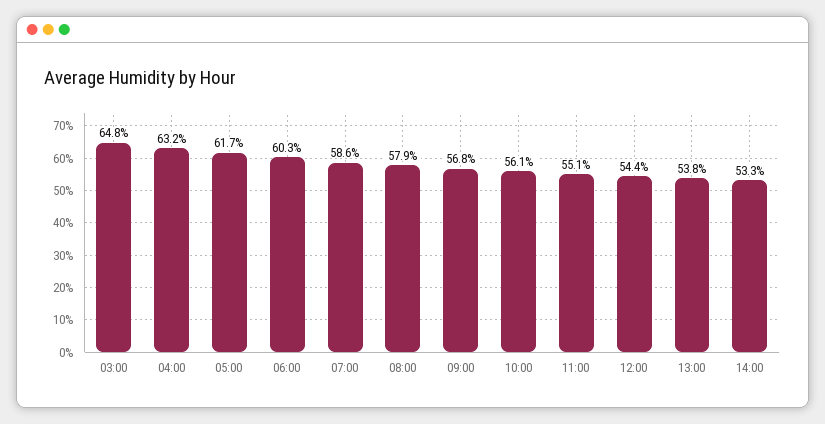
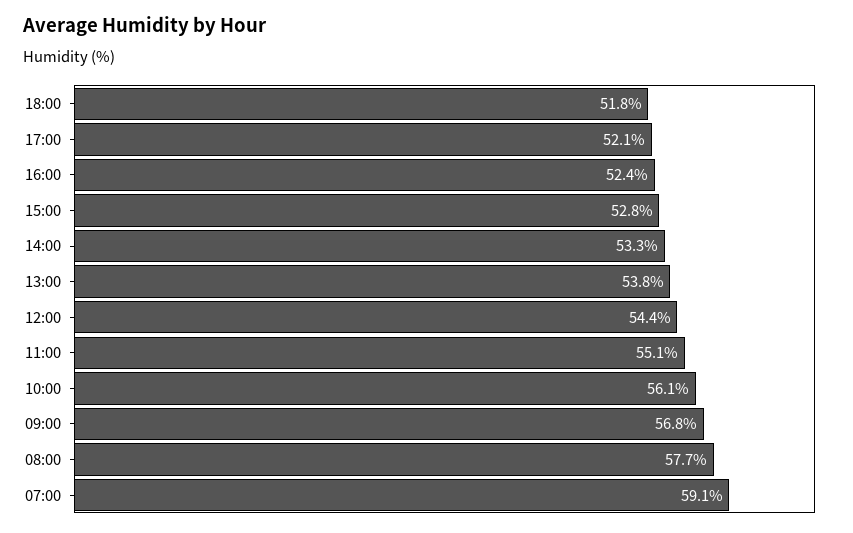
03:00: 64.8 -> none
04:00: 63.2 -> none
05:00: 61.7 -> none
06:00: 60.3 -> none
07:00: 58.6 -> 59.1
08:00: 57.9 -> 57.7
18:00: none -> 51.8
17:00: none -> 52.1
16:00: none -> 52.4
15:00: none -> 52.8

